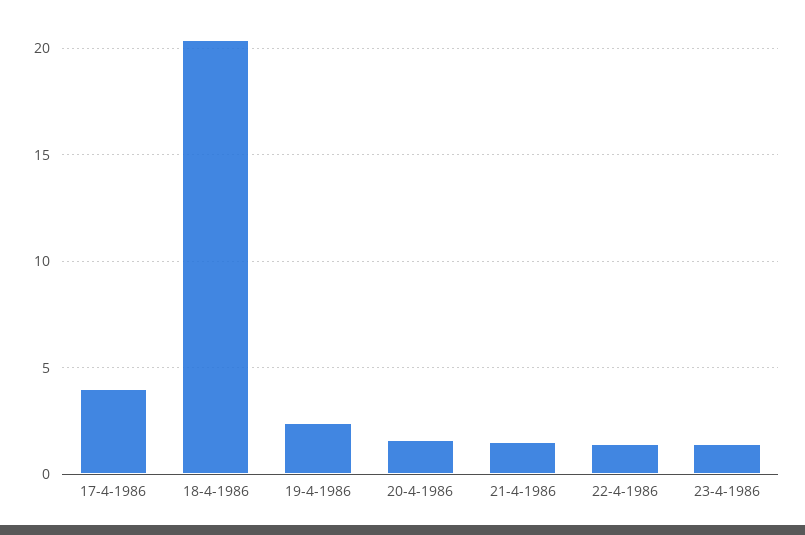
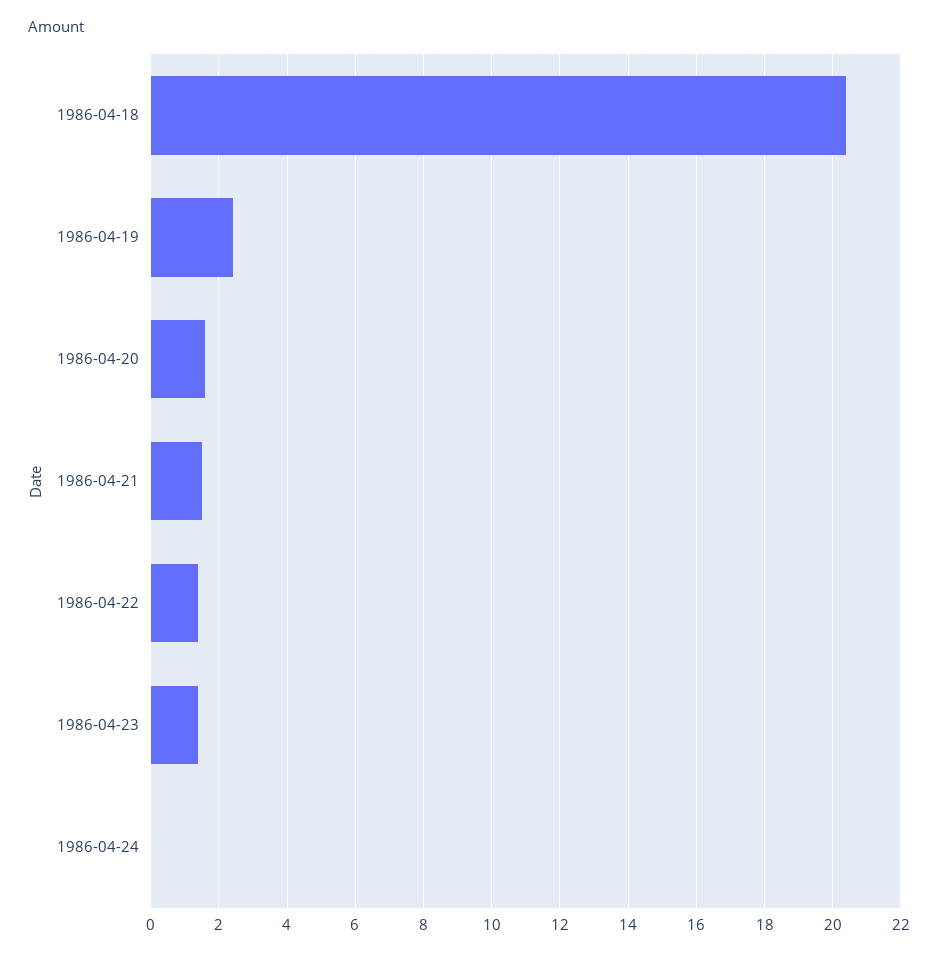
17-4-1986: 4 -> none
1986-04-24: none -> 0

